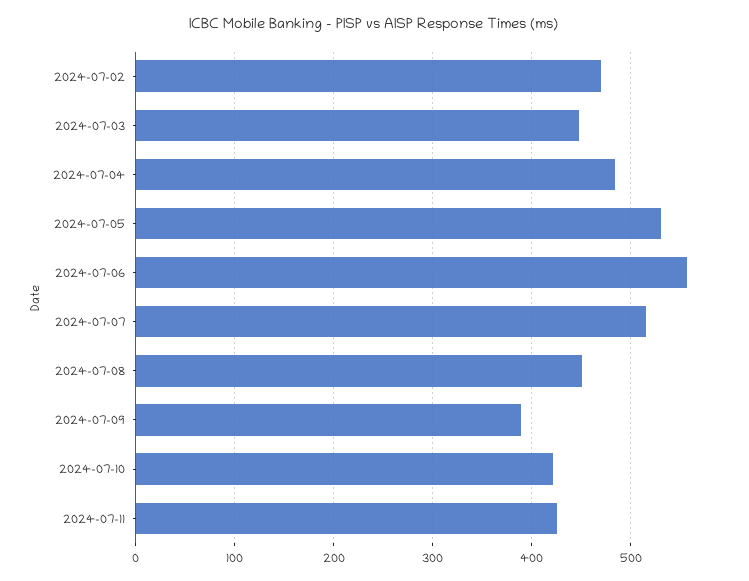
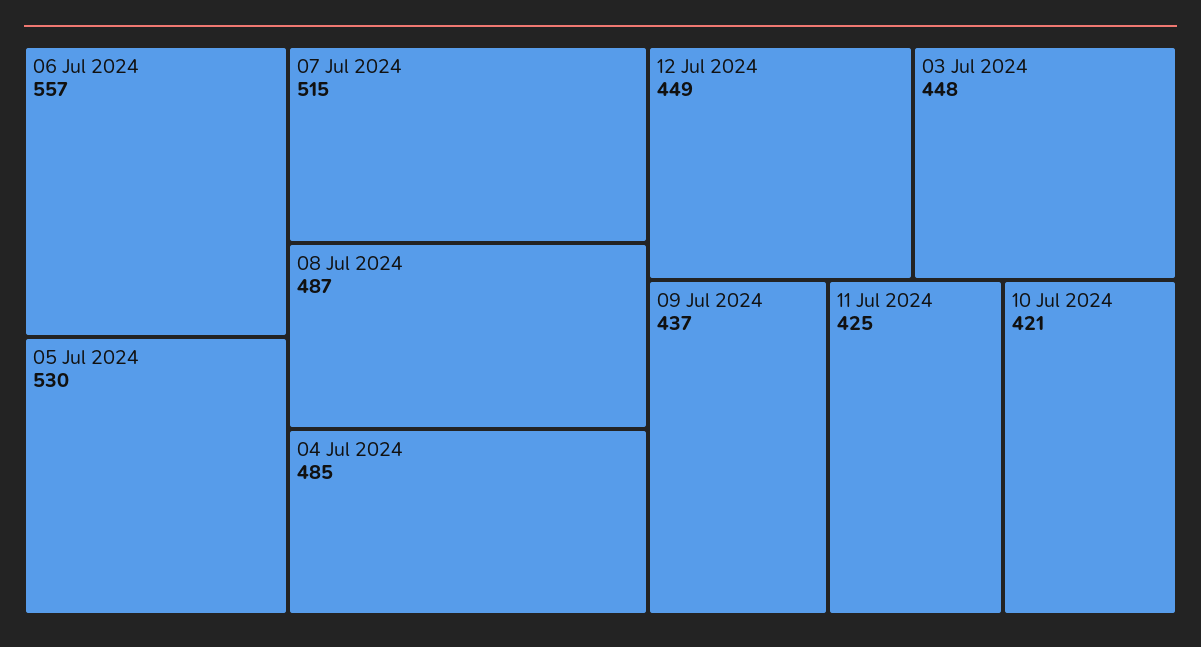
2024-07-02: 470 -> none
2024-07-08: 450 -> 487
2024-07-09: 390 -> 437
12 Jul 2024: none -> 449

